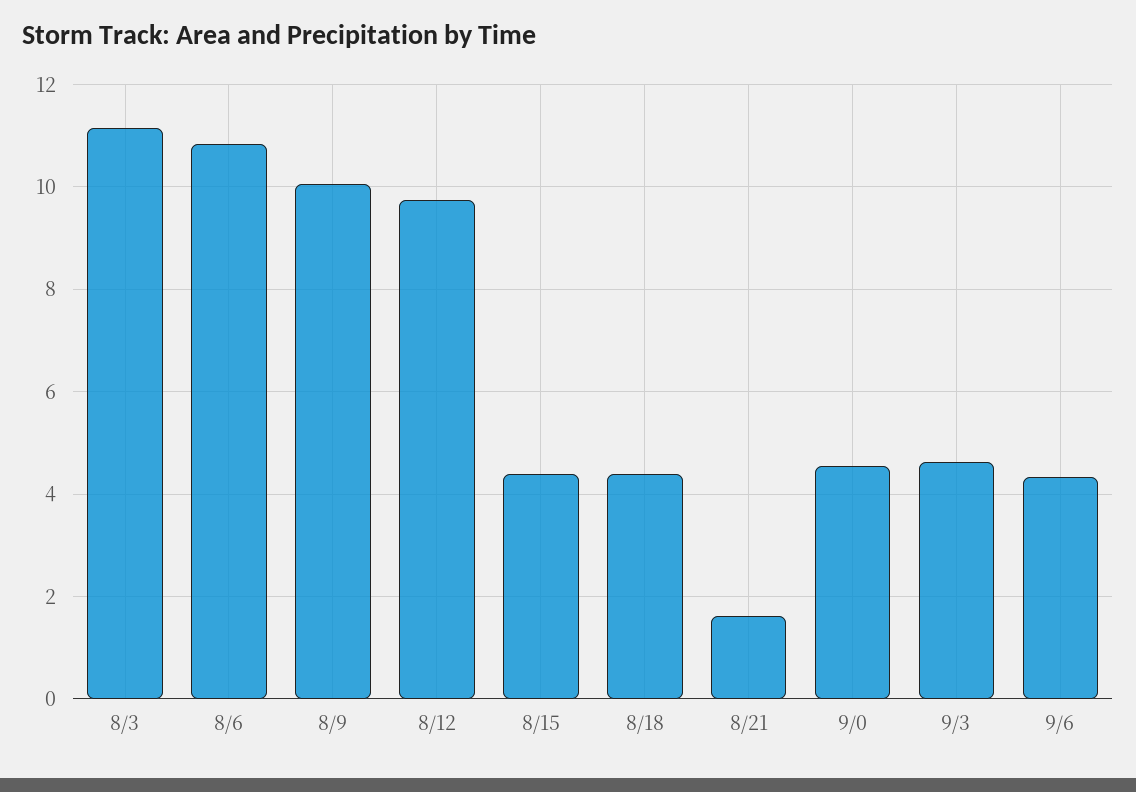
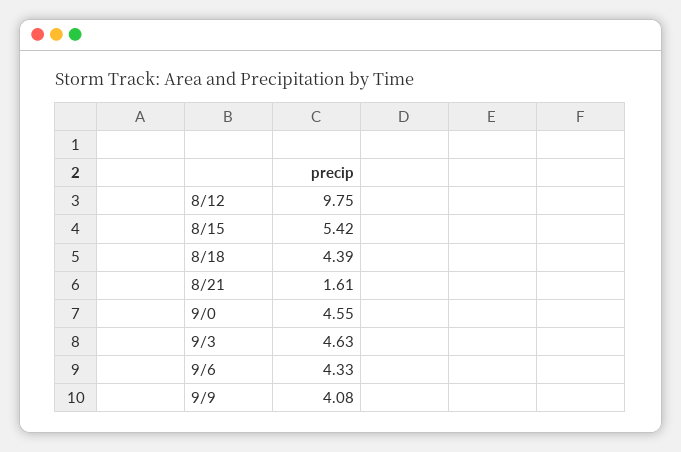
8/3: 11.2 -> none
8/6: 10.8 -> none
8/9: 10 -> none
8/15: 4.4 -> 5.42
9/9: none -> 4.08

